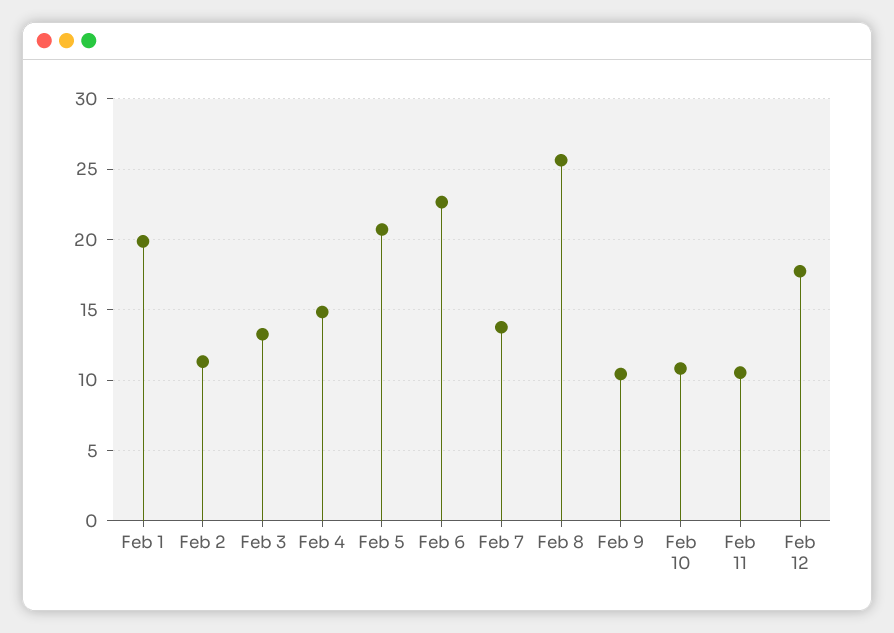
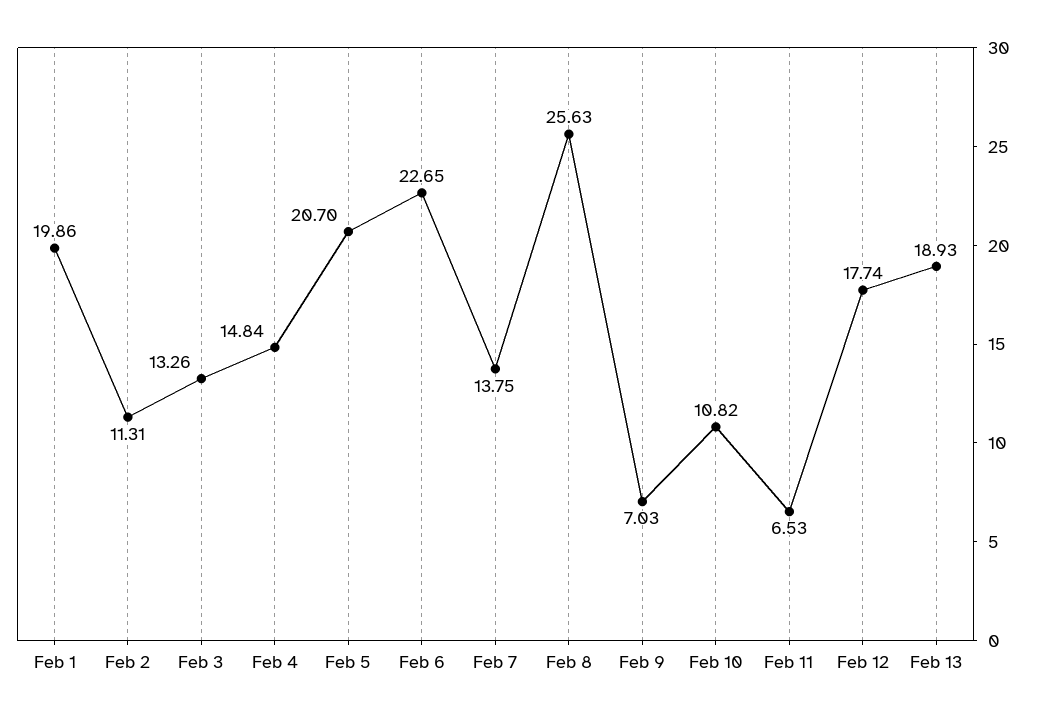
Feb 9: 10.5 -> 7.03
Feb 11: 10.5 -> 6.53
Feb 13: none -> 18.93

